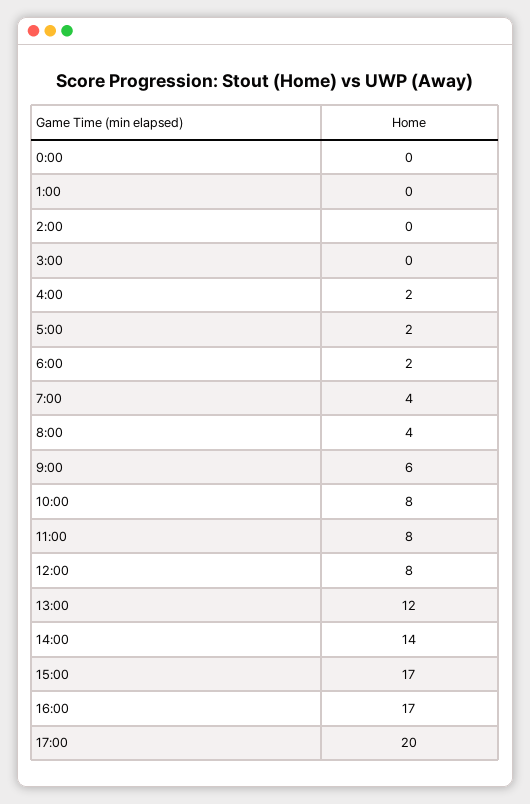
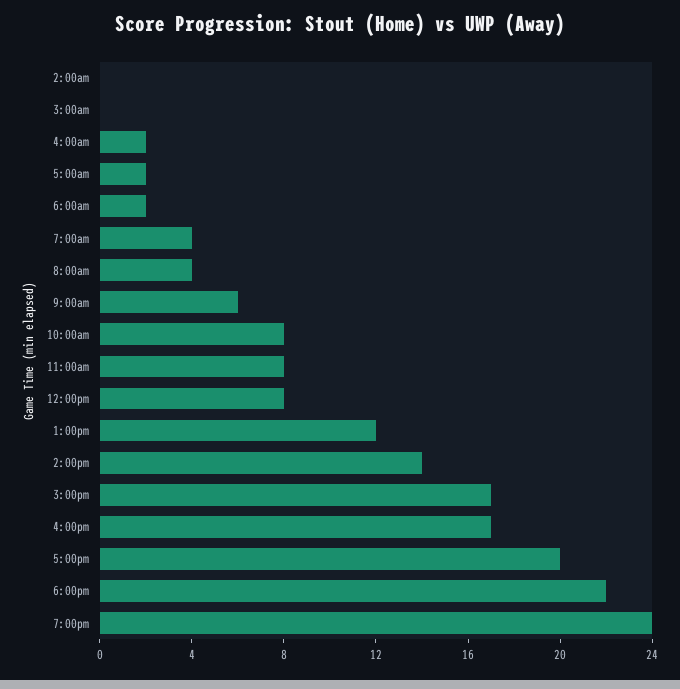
0:00: 0 -> none
1:00: 0 -> none
6:00pm: none -> 22
7:00pm: none -> 24

